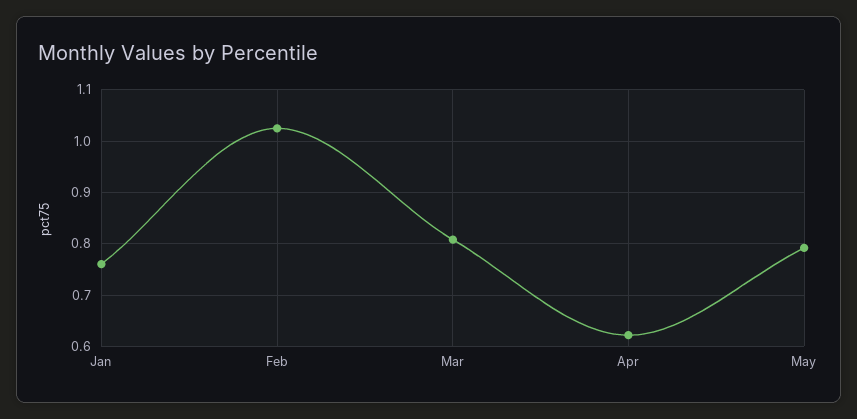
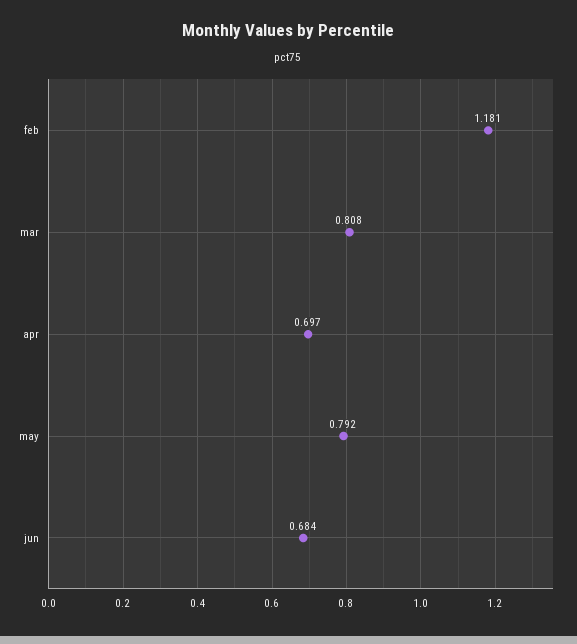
Jan: 0.76 -> none
Feb: 1.02 -> 1.181
Apr: 0.62 -> 0.697
jun: none -> 0.684

